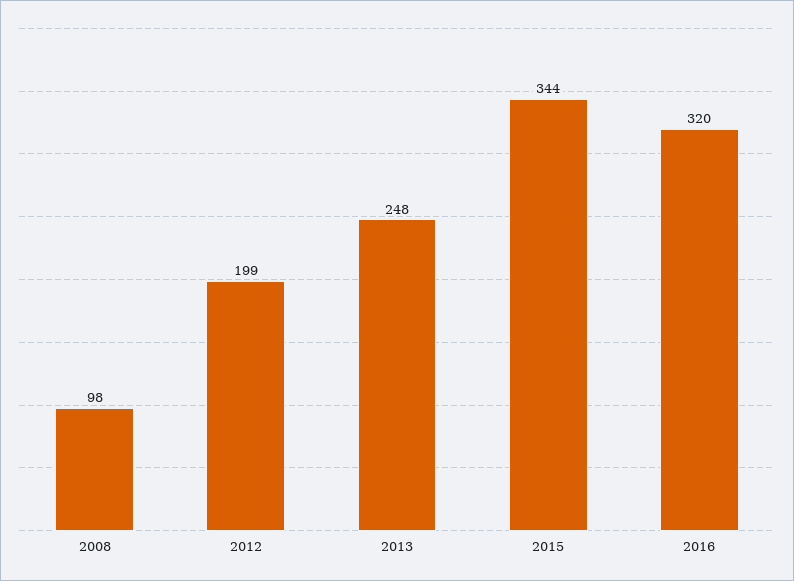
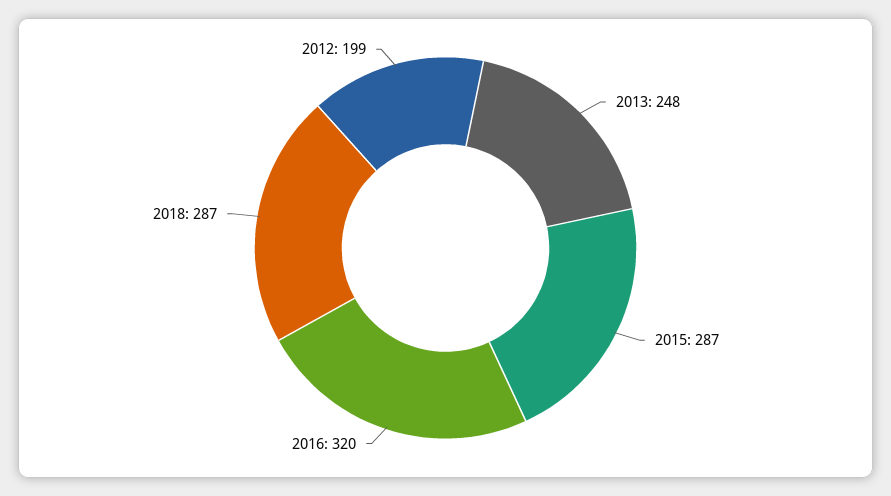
2008: 98 -> none
2015: 344 -> 287
2018: none -> 287

